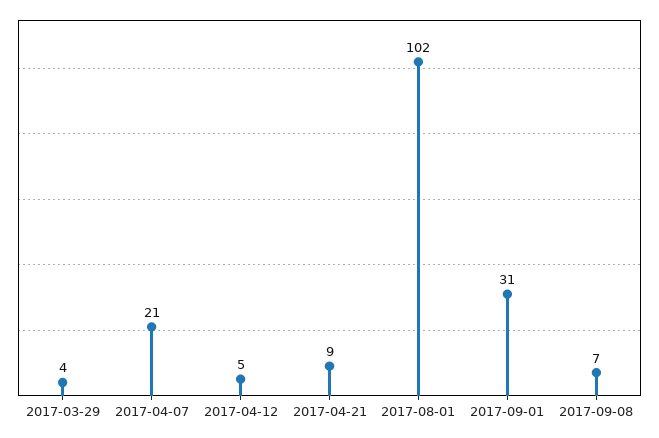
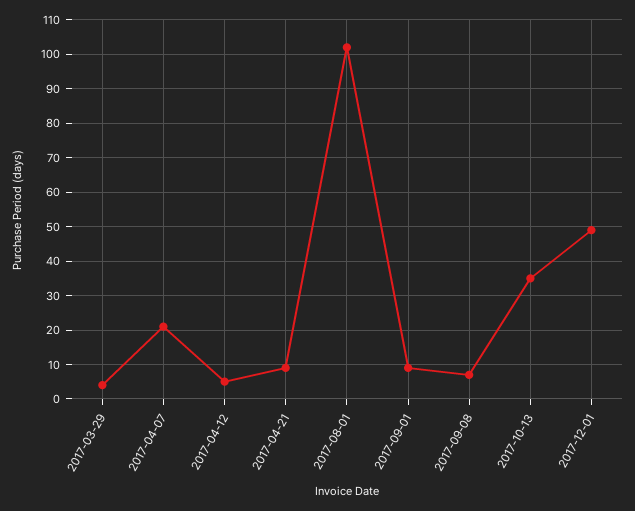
2017-09-01: 31 -> 10
2017-10-13: none -> 35
2017-12-01: none -> 50

